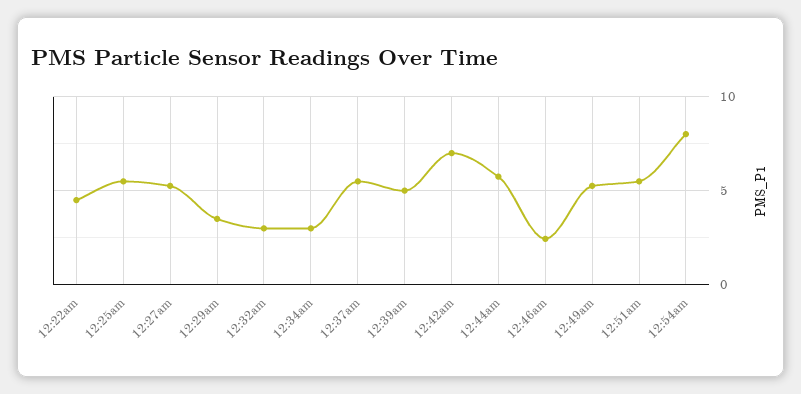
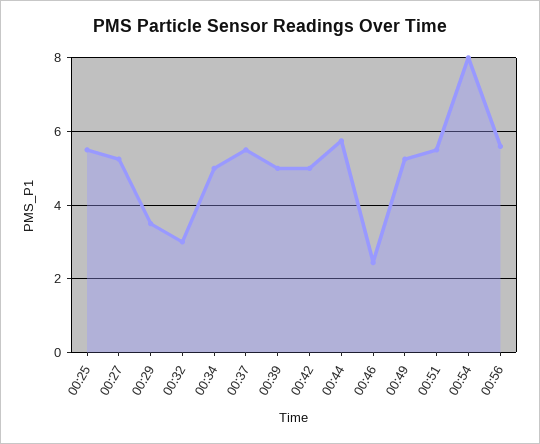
12:22am: 4.5 -> none
12:34am: 3 -> 5
12:42am: 7 -> 5
00:56: none -> 5.6

